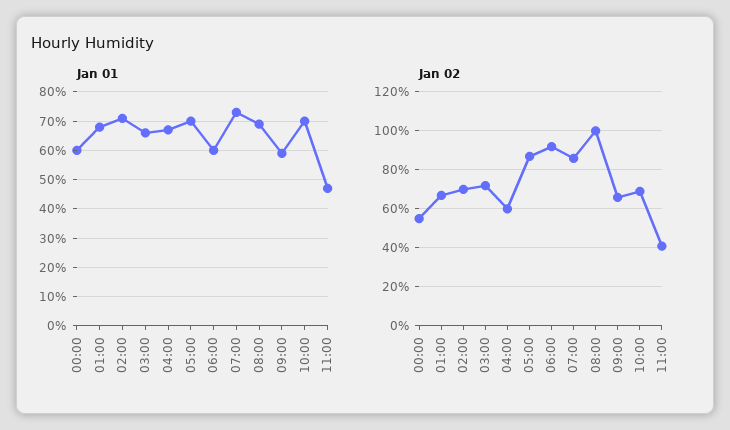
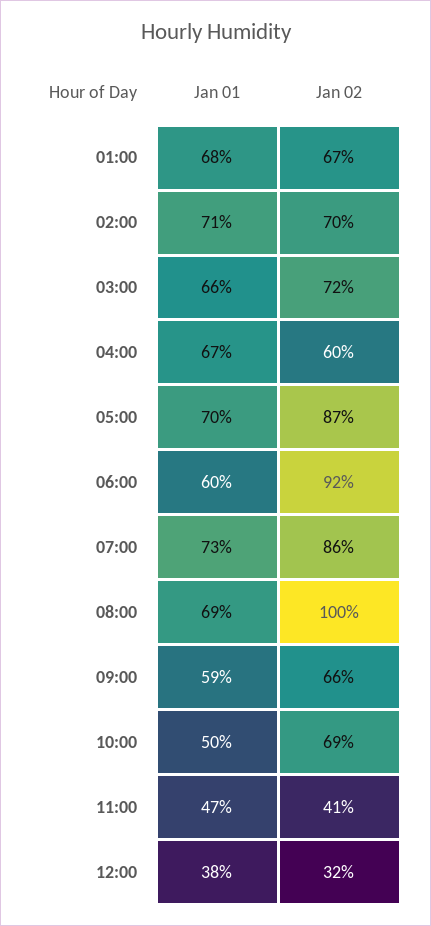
Jan 01, 00:00: 60 -> none
Jan 01, 10:00: 70 -> 50
Jan 02, 00:00: 55 -> none
Jan 01, 12:00: none -> 38
Jan 02, 12:00: none -> 32

